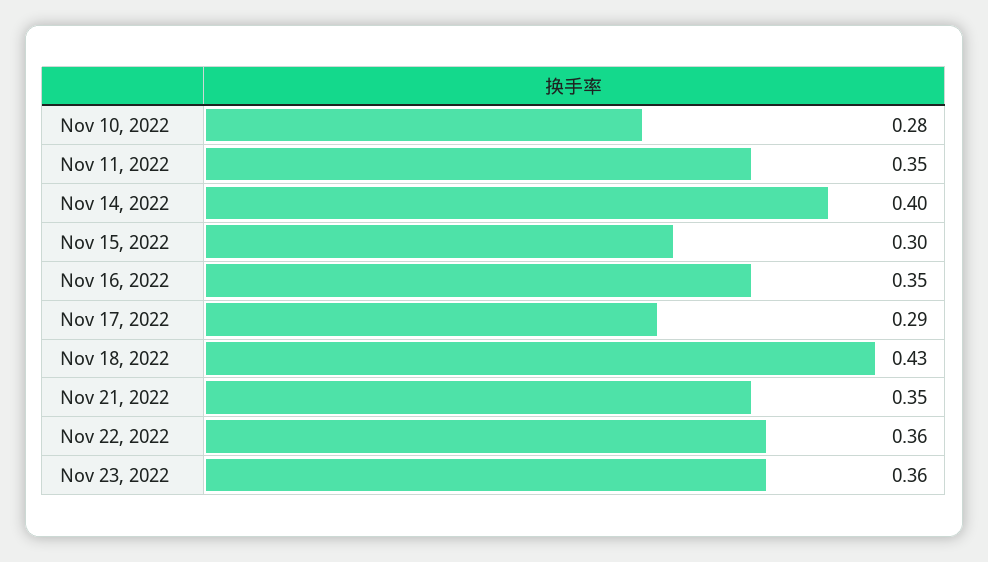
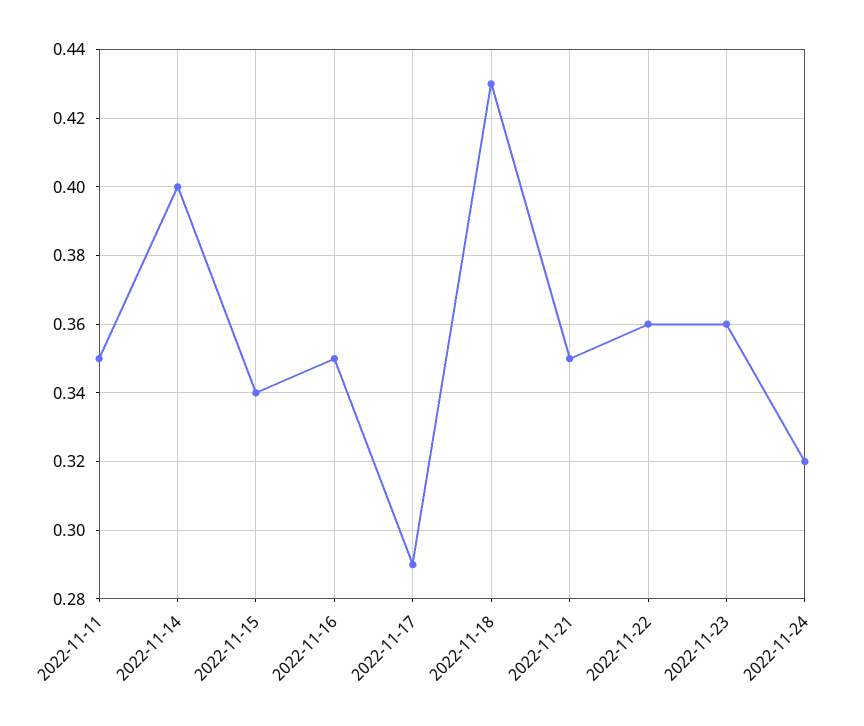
Nov 10, 2022: 0.28 -> none
Nov 15, 2022: 0.3 -> 0.34
2022-11-24: none -> 0.32

